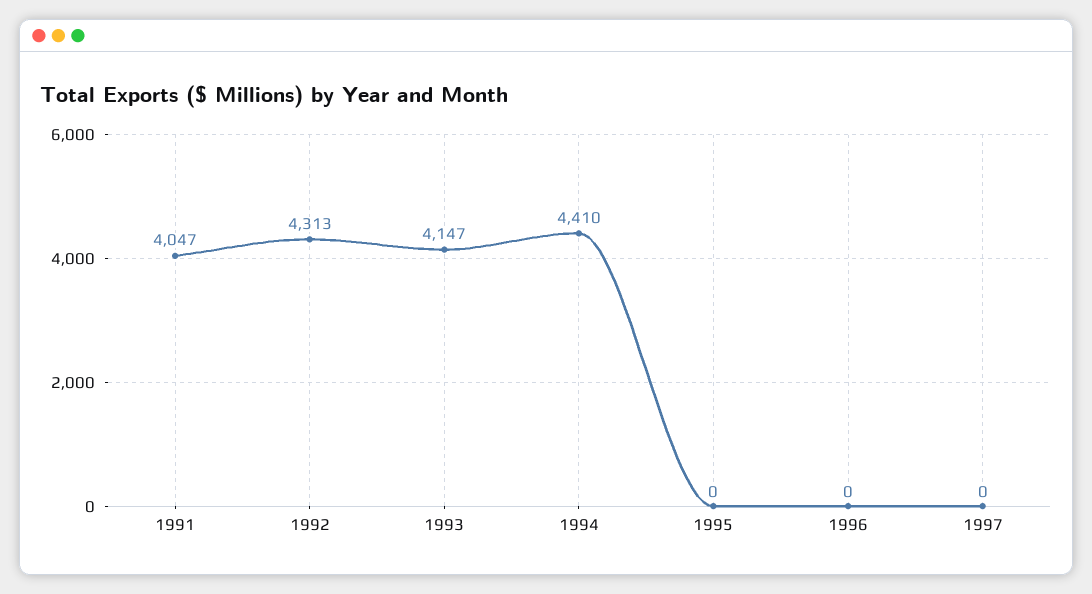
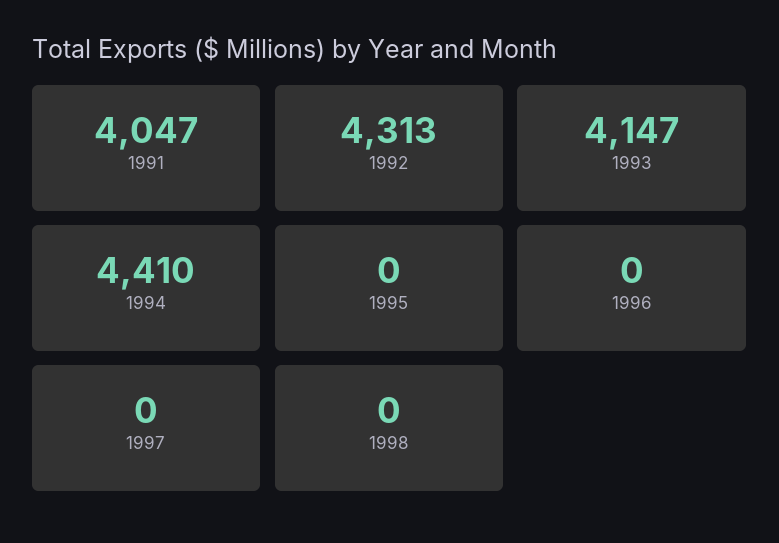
1998: none -> 0

